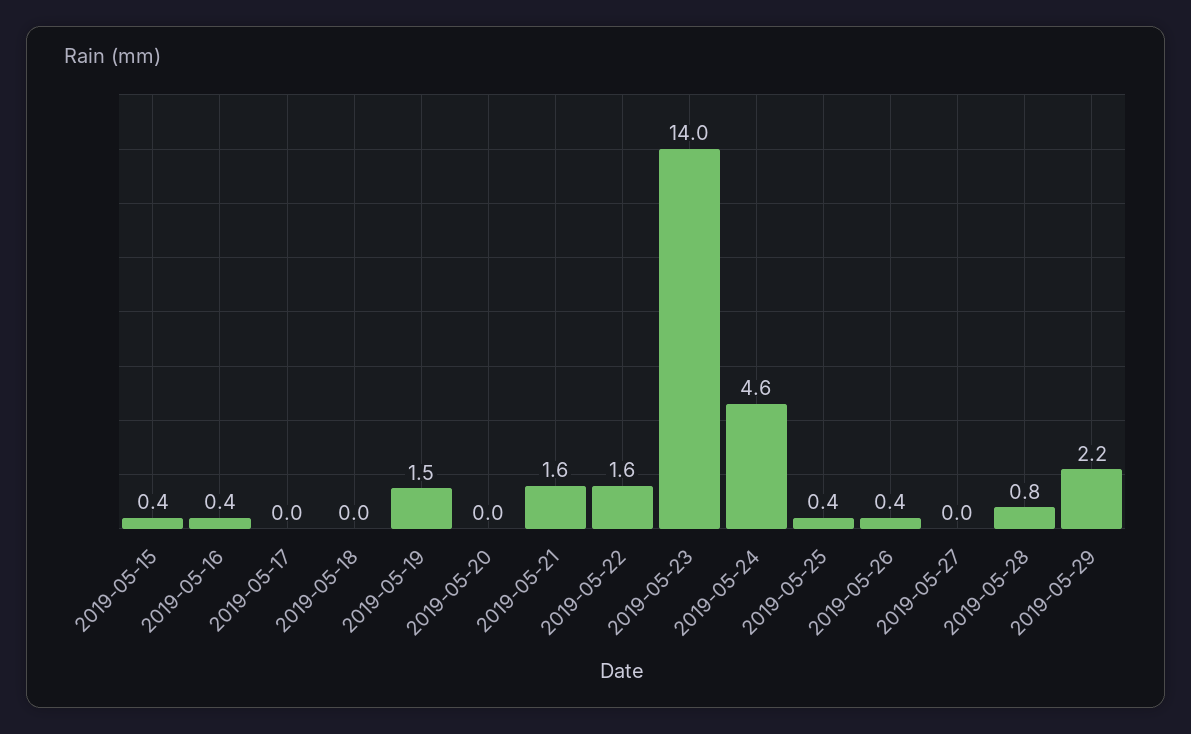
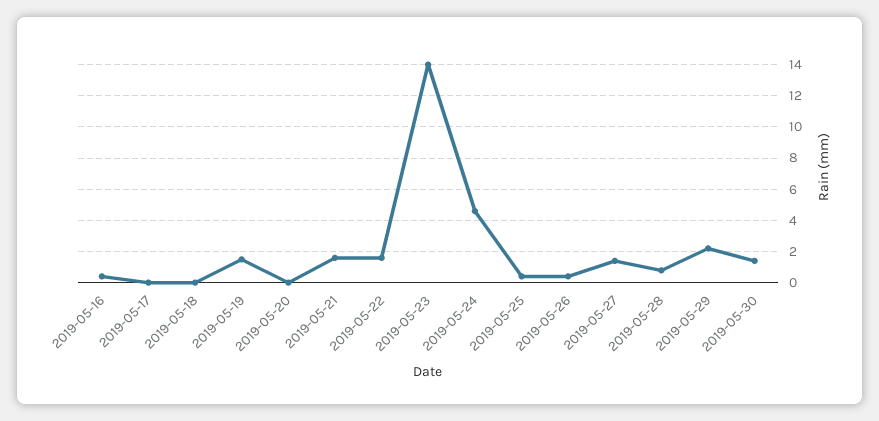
2019-05-15: 0.4 -> none
2019-05-27: 0 -> 1.5
2019-05-30: none -> 1.5

